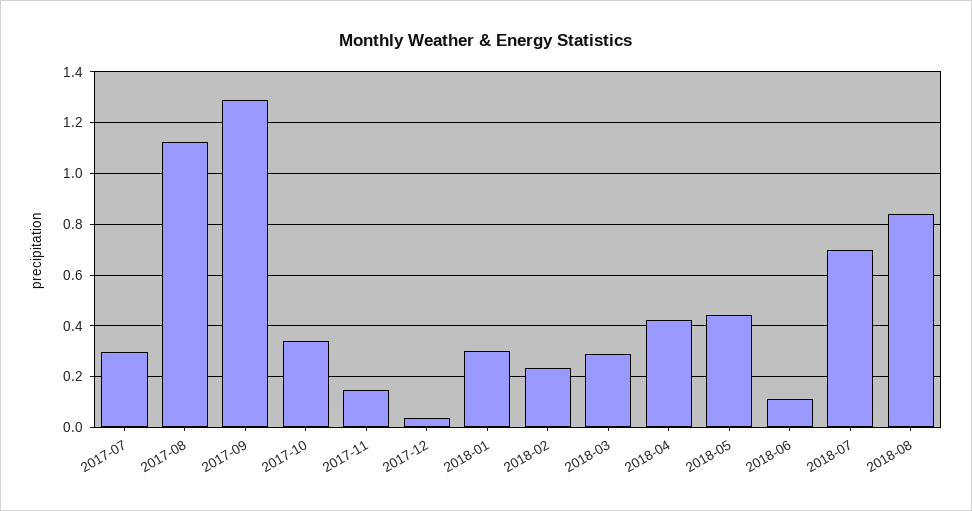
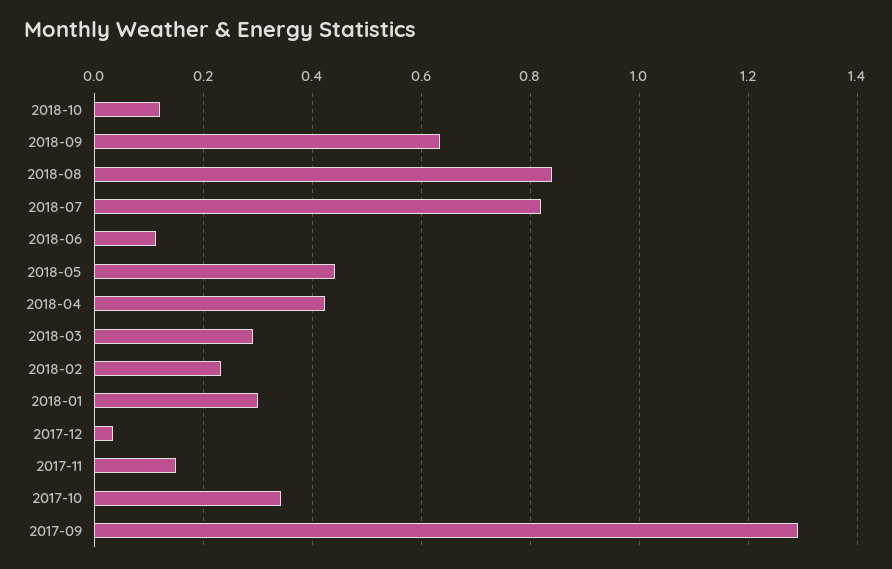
2017-07: 0.3 -> none
2017-08: 1.125 -> none
2018-07: 0.7 -> 0.82
2018-10: none -> 0.12
2018-09: none -> 0.64

